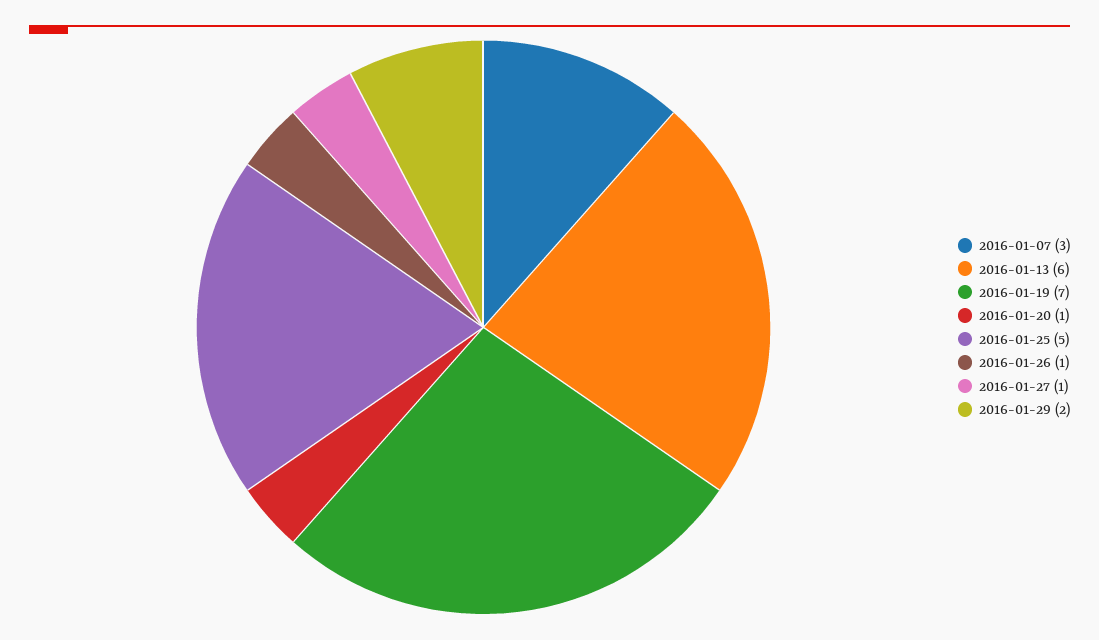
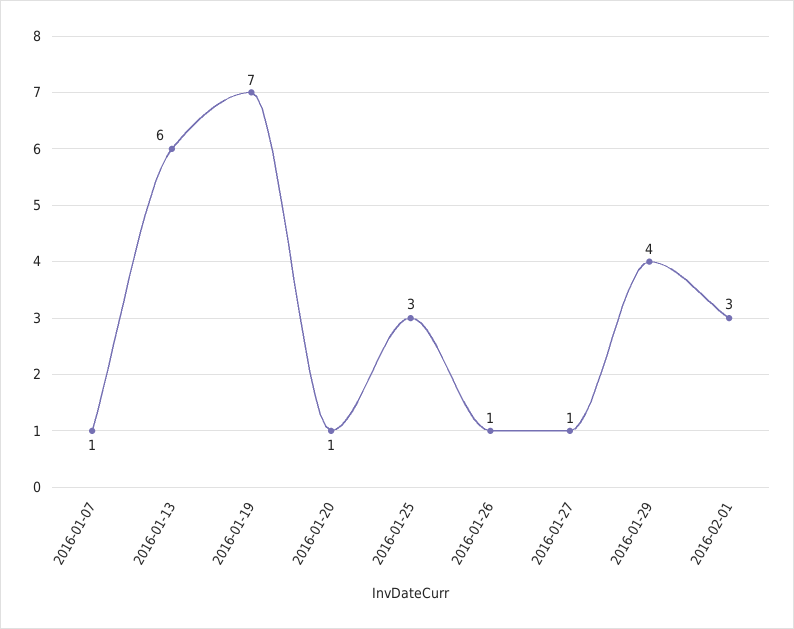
2016-01-07: 3 -> 1
2016-01-25: 5 -> 3
2016-01-29: 2 -> 4
2016-02-01: none -> 3

